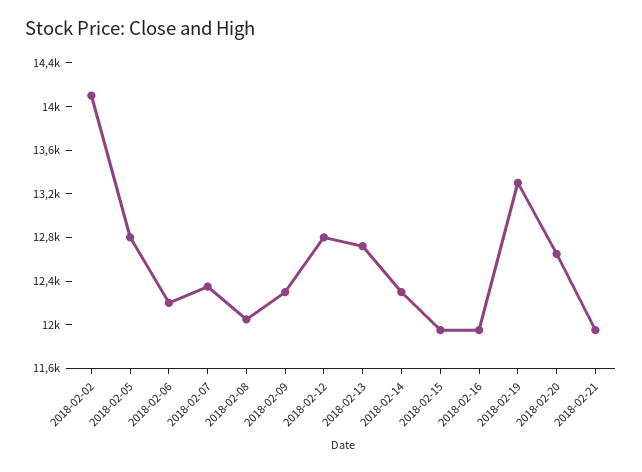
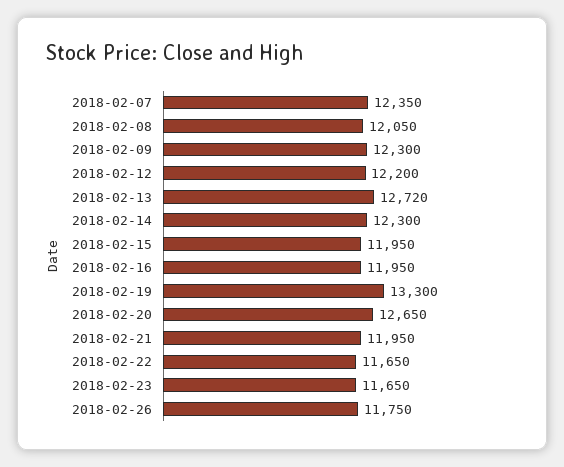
2018-02-02: 14100 -> none
2018-02-05: 12800 -> none
2018-02-06: 12200 -> none
2018-02-12: 12800 -> 12200
2018-02-22: none -> 11650
2018-02-23: none -> 11650
2018-02-26: none -> 11750

